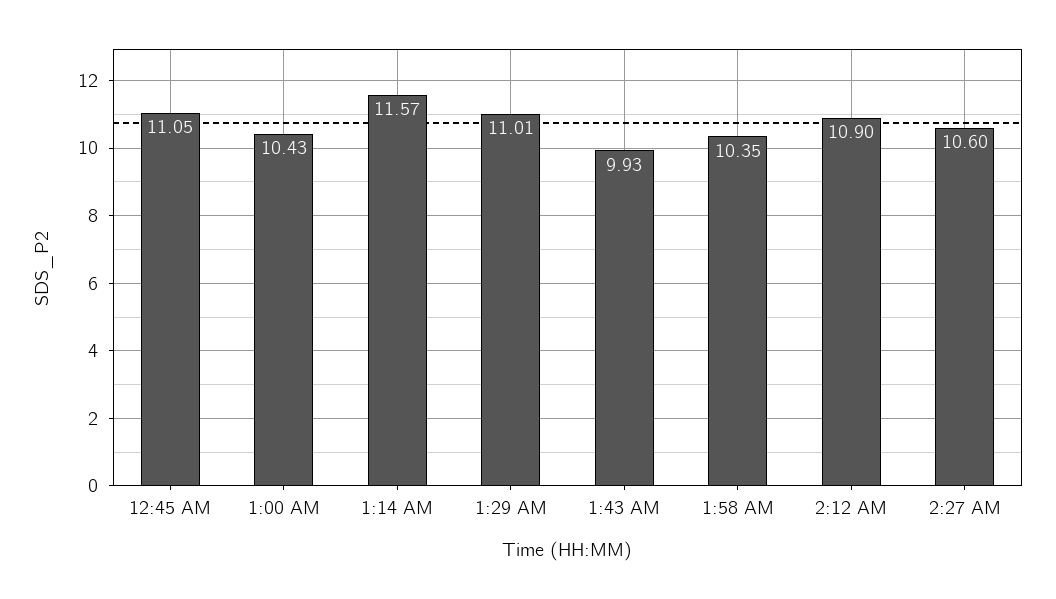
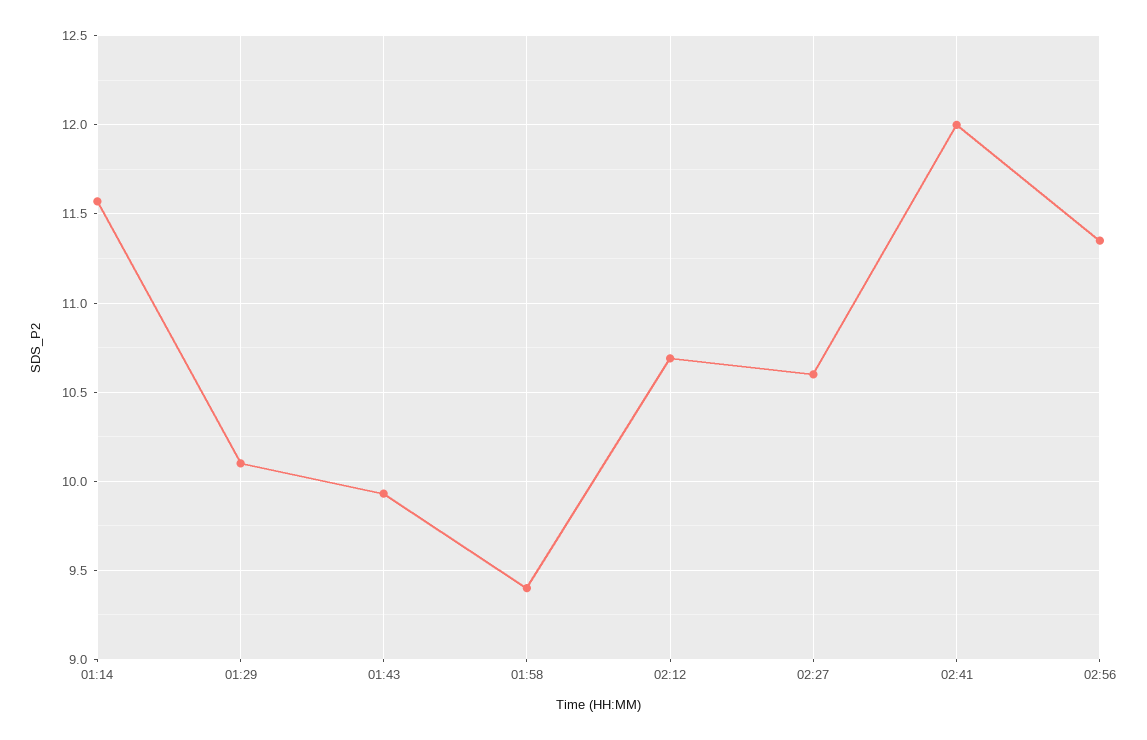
12:45 AM: 11.05 -> none
1:00 AM: 10.43 -> none
1:29 AM: 11.01 -> 10.1
1:58 AM: 10.35 -> 9.4
2:12 AM: 10.9 -> 10.7
02:41: none -> 12
02:56: none -> 11.35

